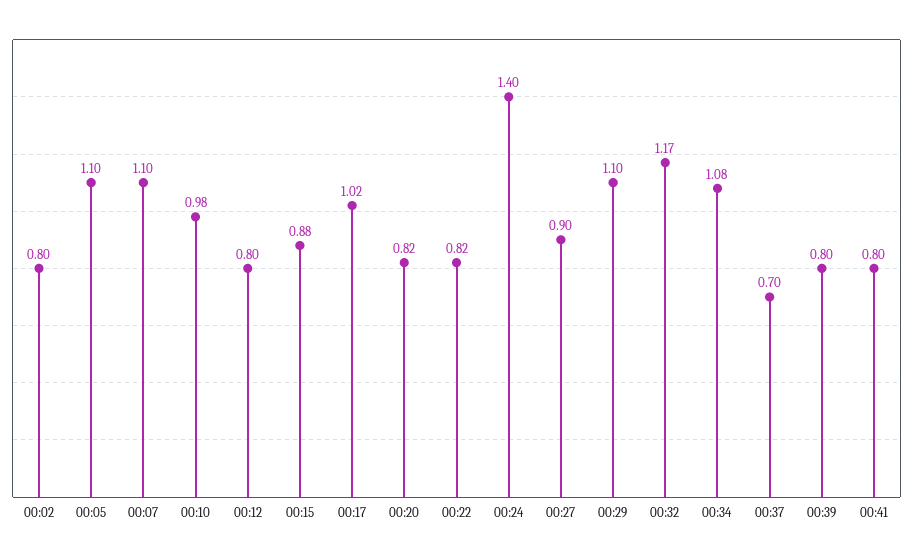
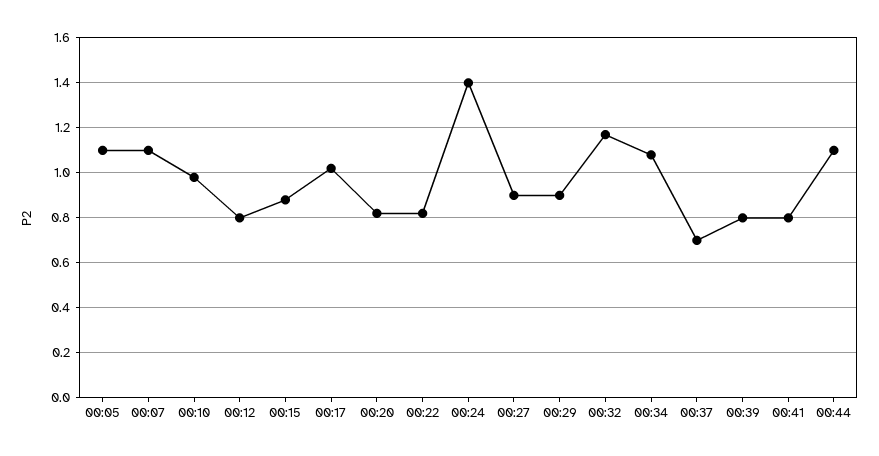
00:02: 0.8 -> none
00:29: 1.1 -> 0.9
00:44: none -> 1.1

